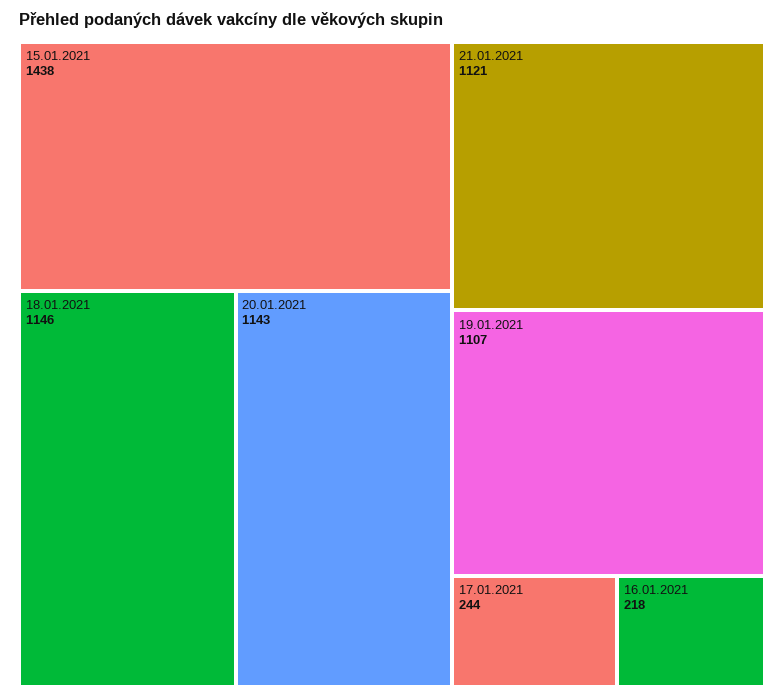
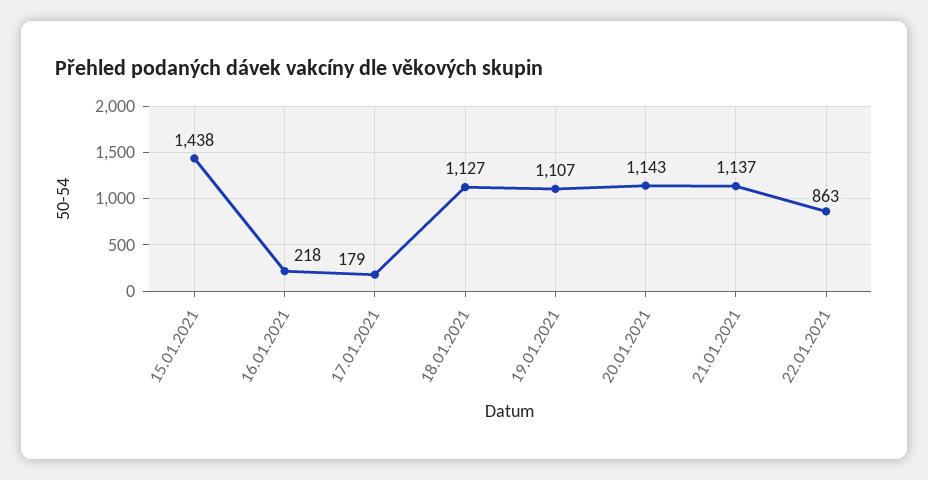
18.01.2021: 1146 -> 1127
21.01.2021: 1121 -> 1137
17.01.2021: 244 -> 179
22.01.2021: none -> 863

